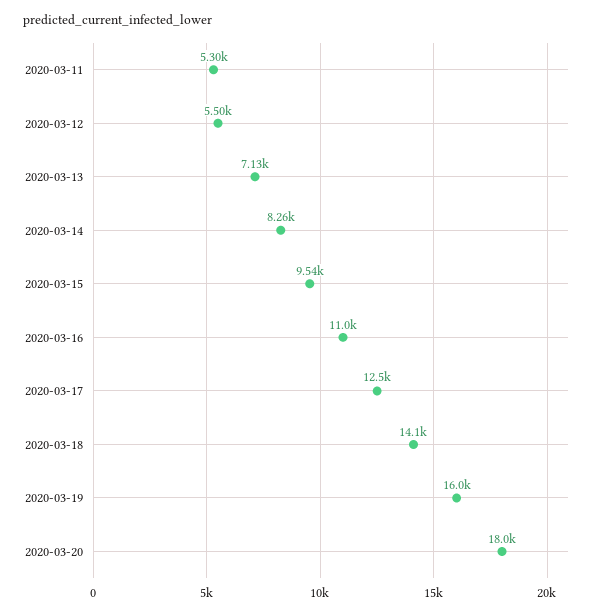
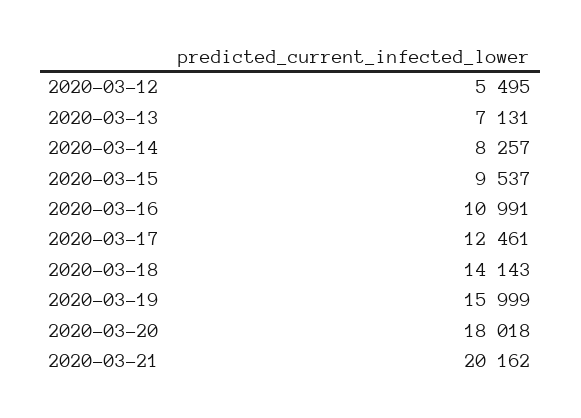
2020-03-11: 5300 -> none
2020-03-21: none -> 20162

